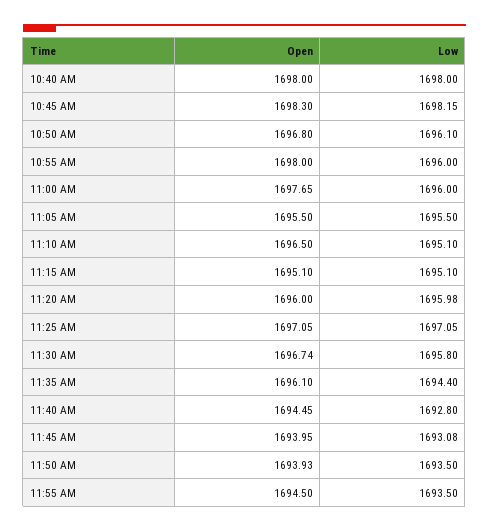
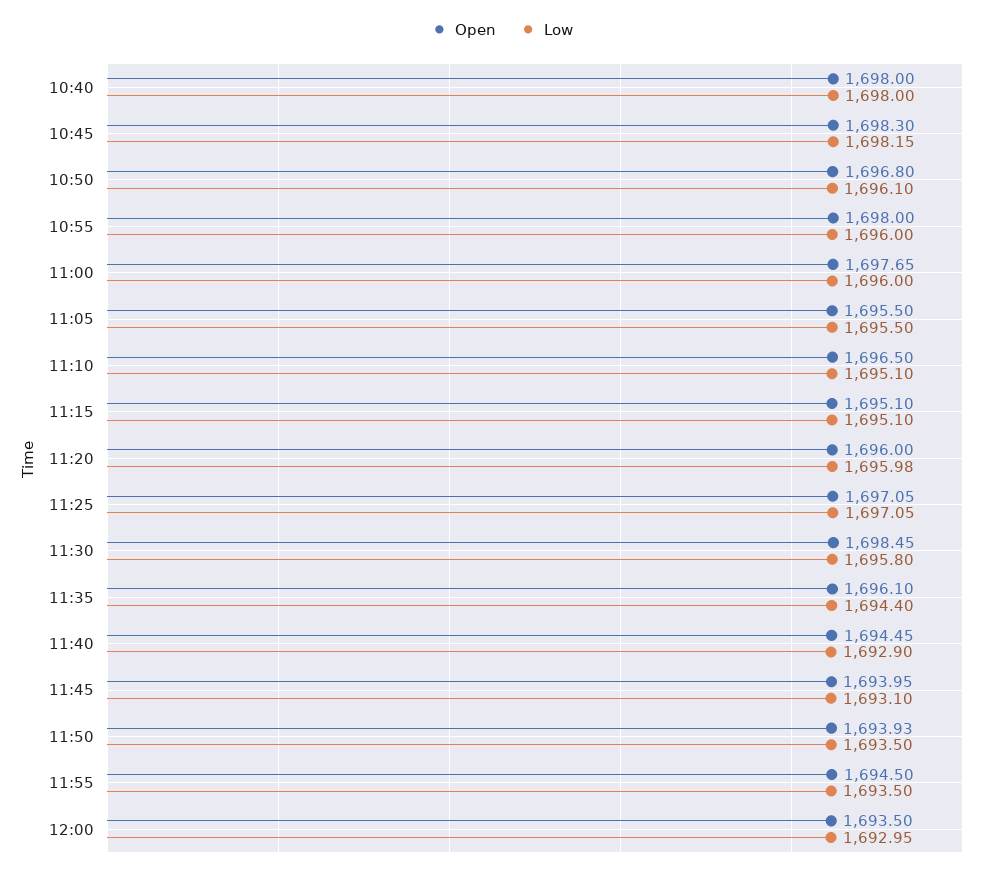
Open, 11:30 AM: 1696.74 -> 1698.45
Low, 11:40 AM: 1692.8 -> 1692.9
Low, 11:45 AM: 1693.08 -> 1693.1
Open, 12:00: none -> 1693.5
Low, 12:00: none -> 1692.95

